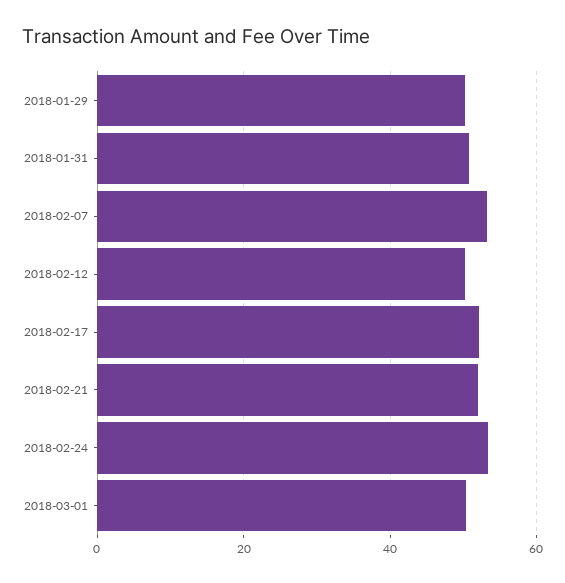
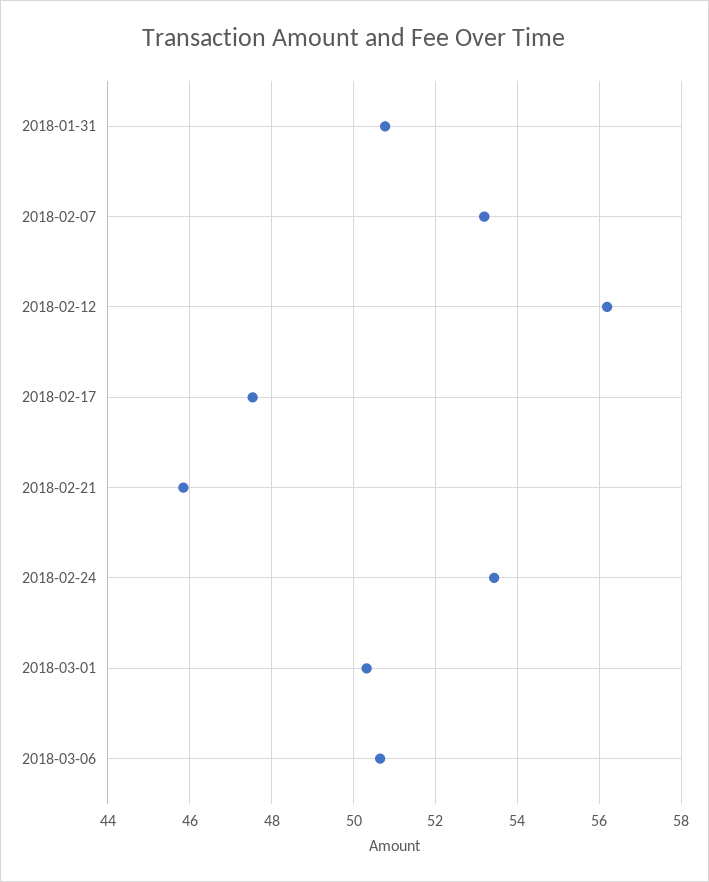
2018-01-29: 50 -> none
2018-02-12: 50 -> 56.2
2018-02-17: 52 -> 47.6
2018-02-21: 52 -> 45.8
2018-03-06: none -> 50.6

